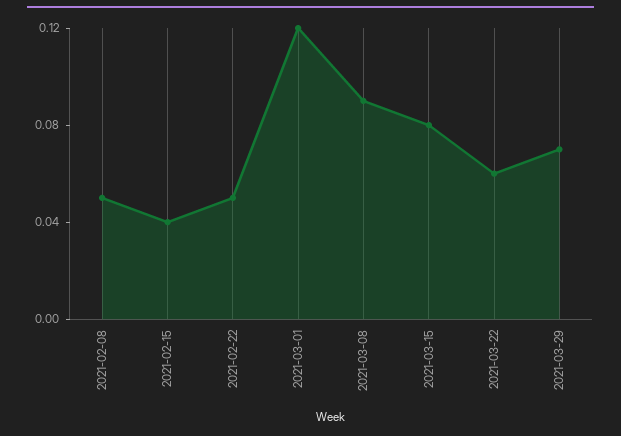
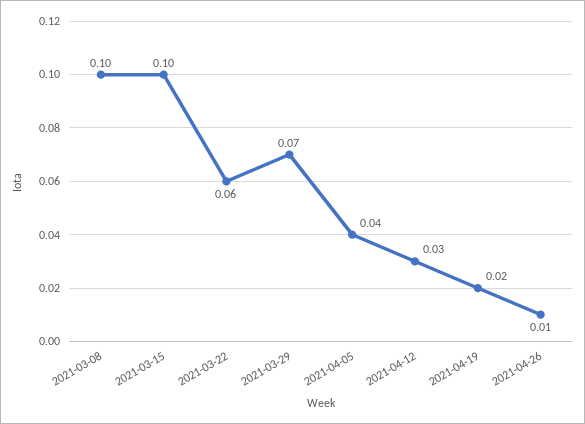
2021-02-08: 0.05 -> none
2021-02-15: 0.04 -> none
2021-02-22: 0.05 -> none
2021-03-01: 0.12 -> none
2021-03-08: 0.09 -> 0.1
2021-03-15: 0.08 -> 0.1
2021-04-05: none -> 0.04
2021-04-12: none -> 0.03
2021-04-19: none -> 0.02
2021-04-26: none -> 0.01

